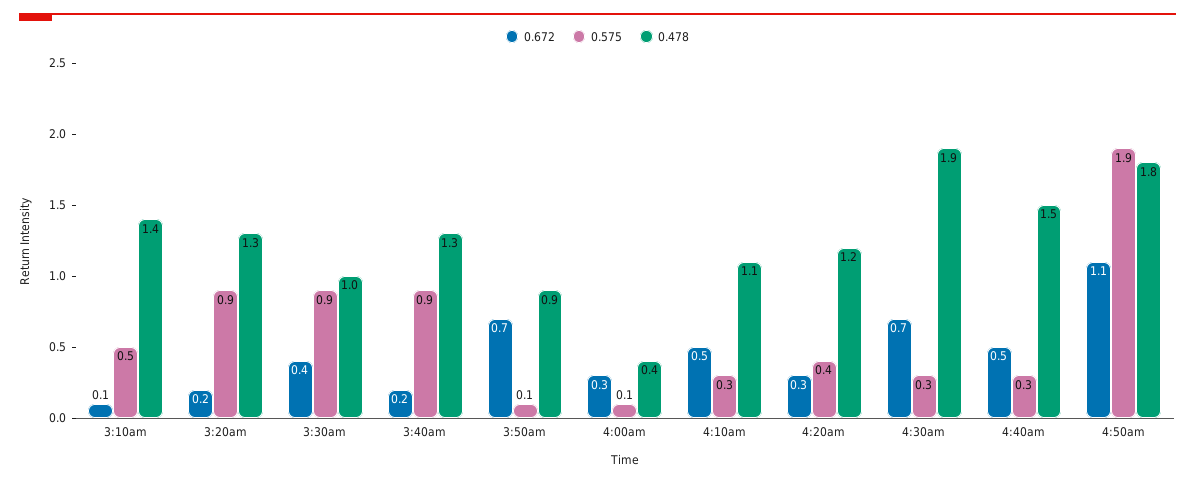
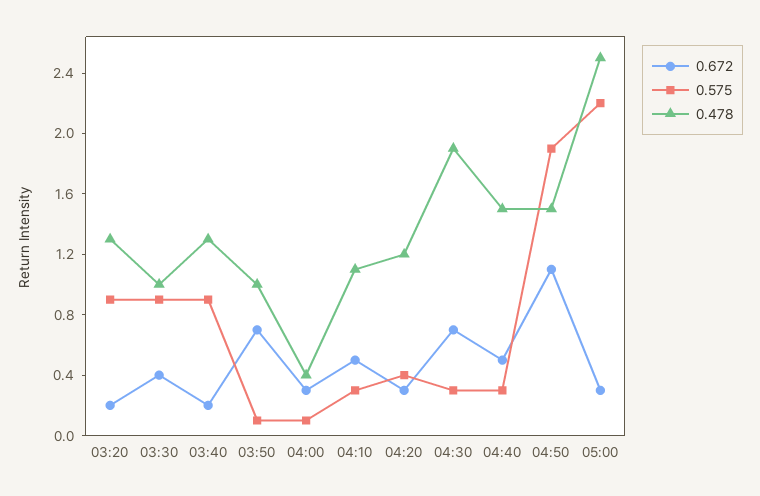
0.672, 3:10am: 0.1 -> none
0.575, 3:10am: 0.5 -> none
0.478, 3:10am: 1.4 -> none
0.478, 3:50am: 0.9 -> 1
0.478, 4:50am: 1.8 -> 1.5
0.672, 05:00: none -> 0.3
0.575, 05:00: none -> 2.2
0.478, 05:00: none -> 2.5

